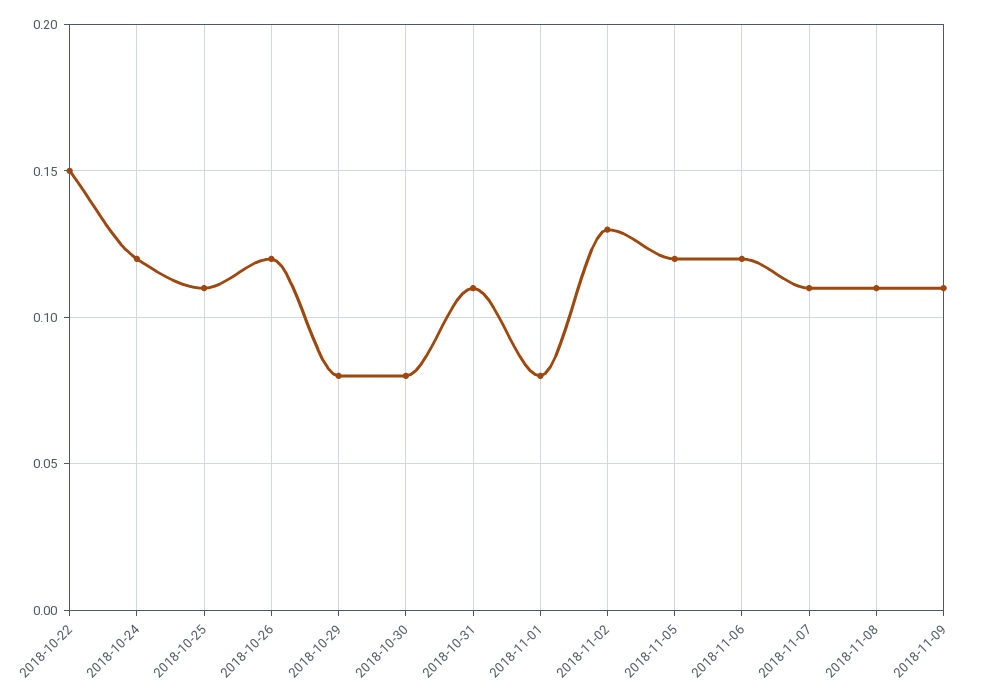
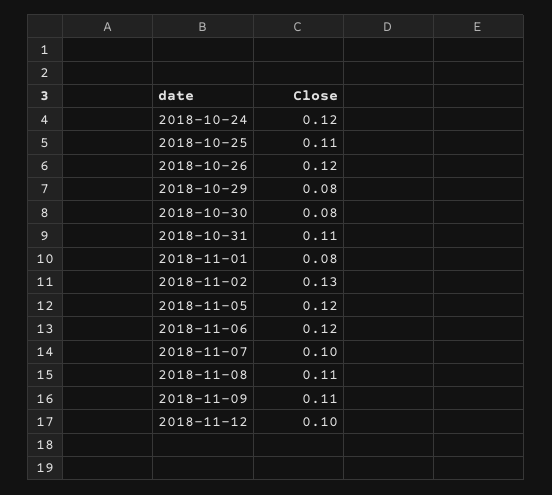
2018-10-22: 0.15 -> none
2018-11-07: 0.11 -> 0.1
2018-11-12: none -> 0.1

